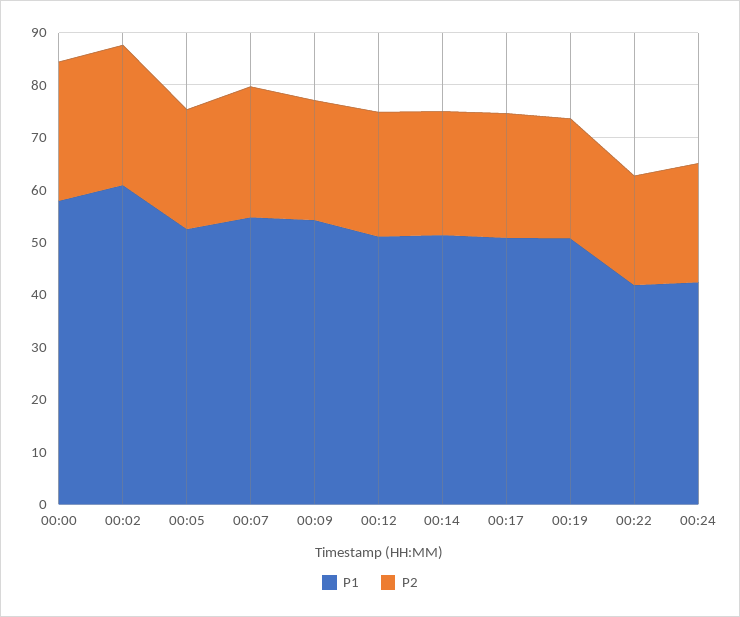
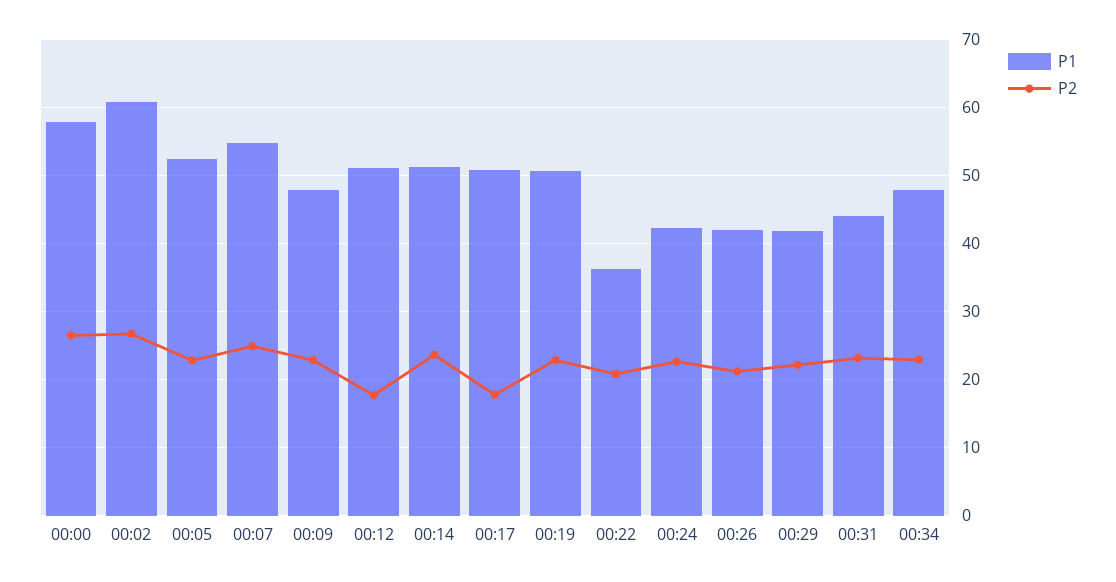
P1, 00:09: 54 -> 48
P2, 00:12: 24 -> 18
P2, 00:17: 24 -> 18
P1, 00:22: 42 -> 36
P1, 00:26: none -> 42
P2, 00:26: none -> 21
P1, 00:29: none -> 42
P2, 00:29: none -> 22
P1, 00:31: none -> 44
P2, 00:31: none -> 23
P1, 00:34: none -> 48
P2, 00:34: none -> 23

